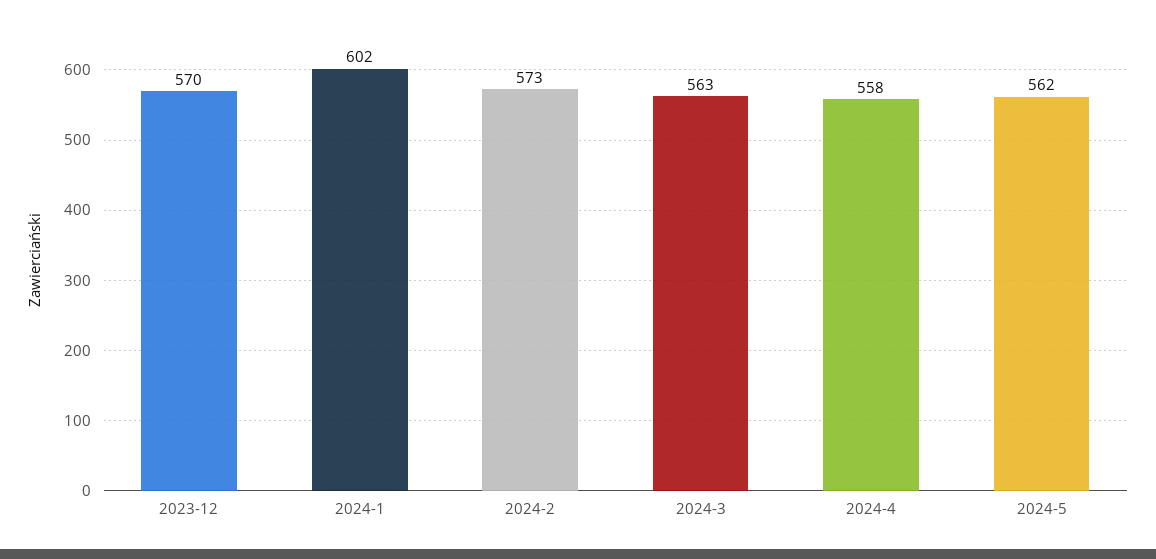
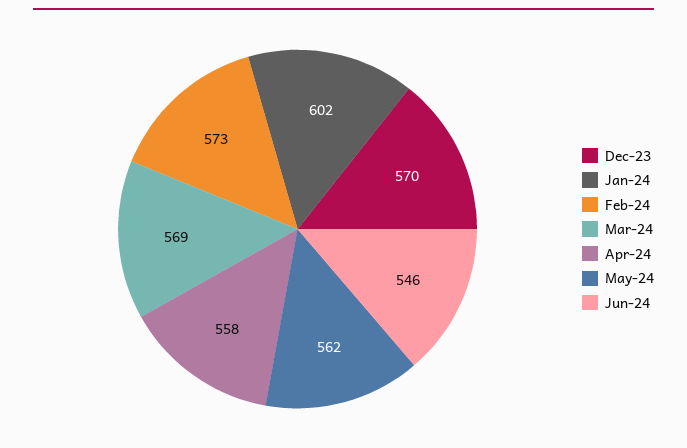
2024-3: 563 -> 569
Jun-24: none -> 546

